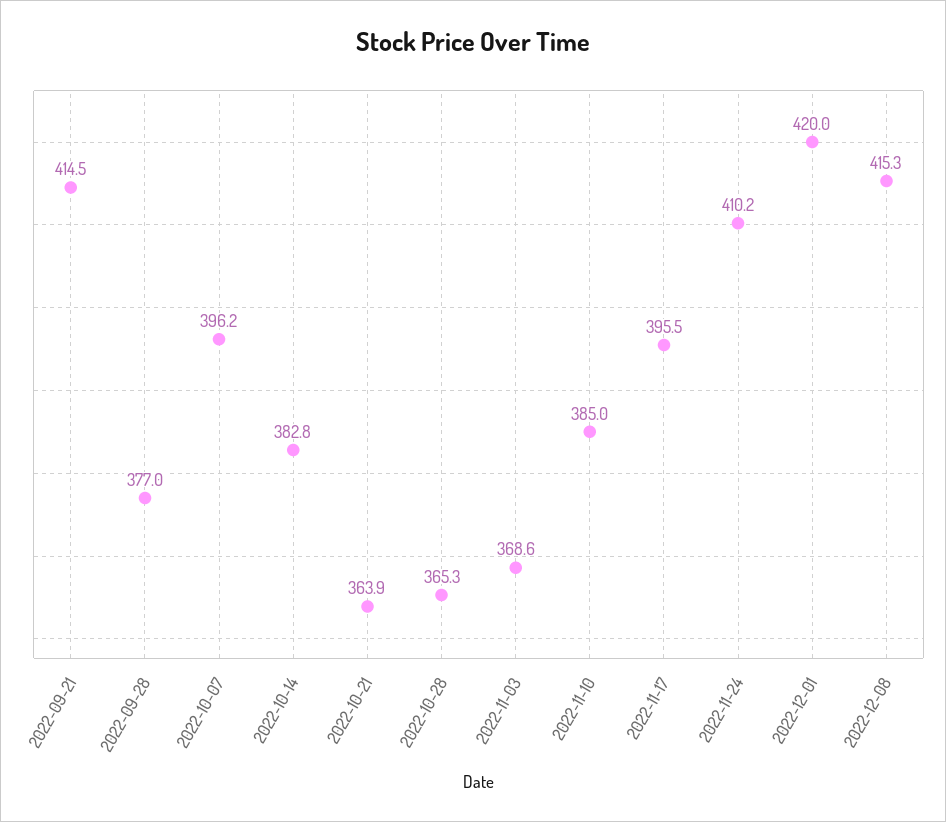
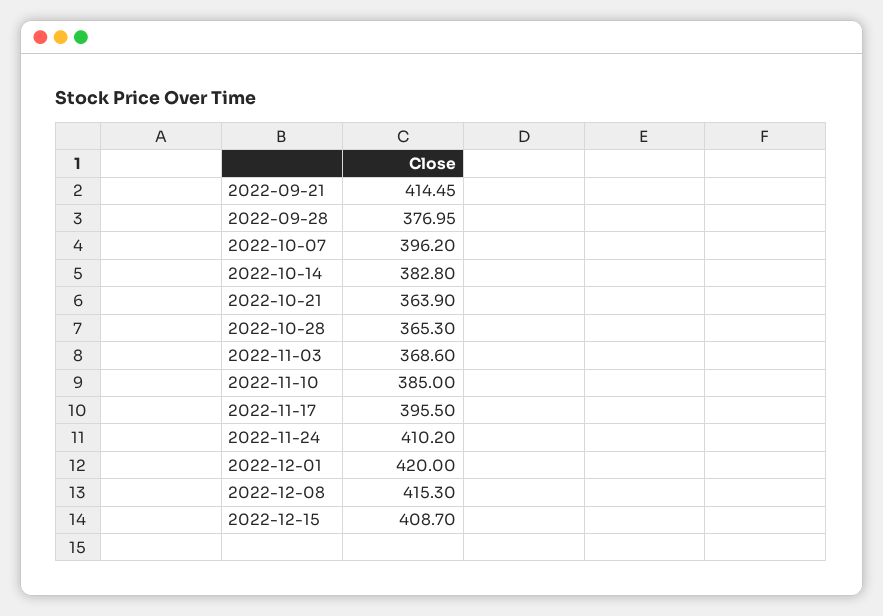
2022-12-15: none -> 408.7

